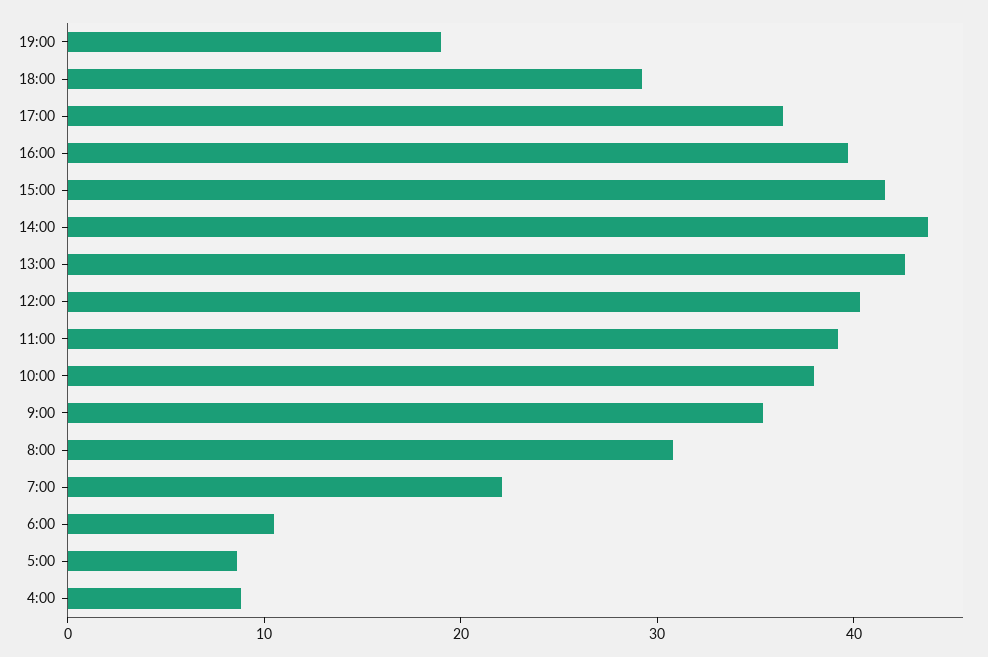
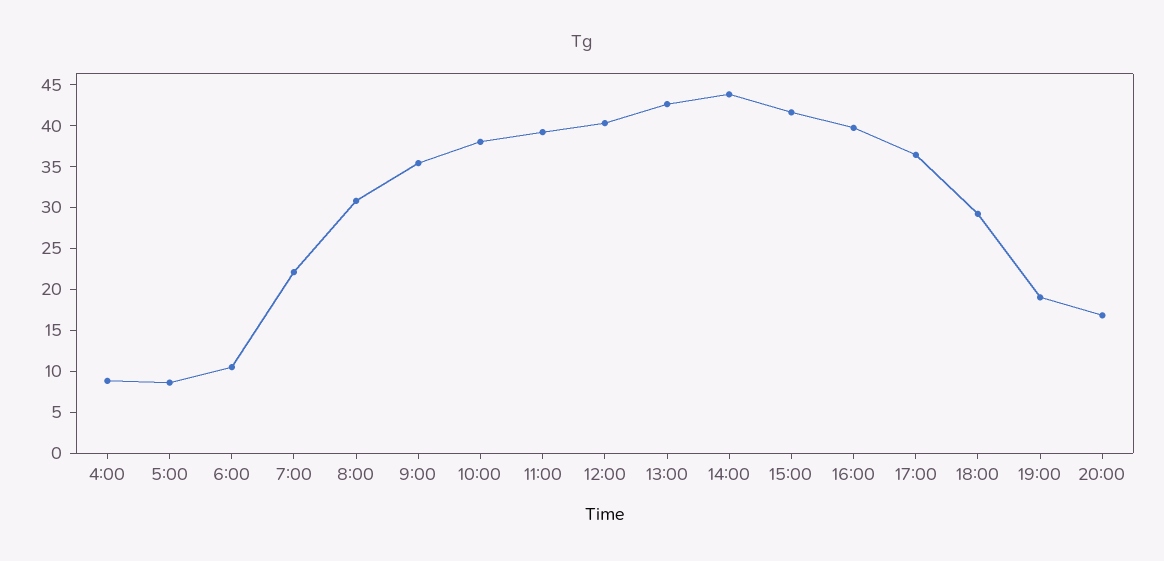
20:00: none -> 17

